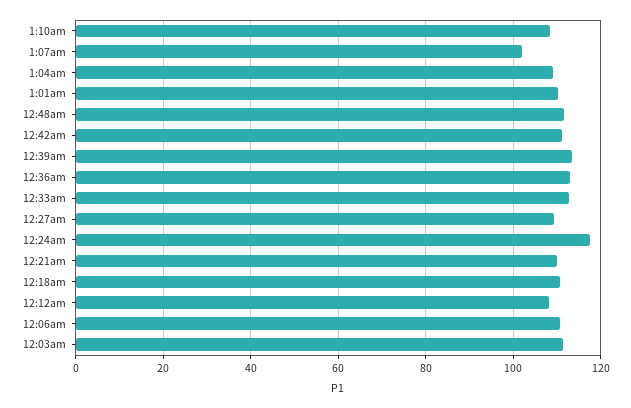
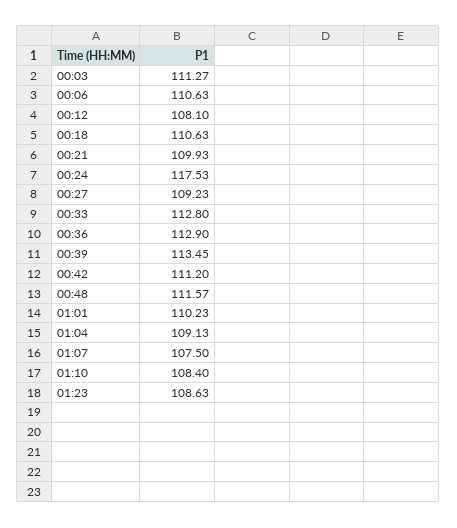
1:07am: 102 -> 107.5
01:23: none -> 108.63

